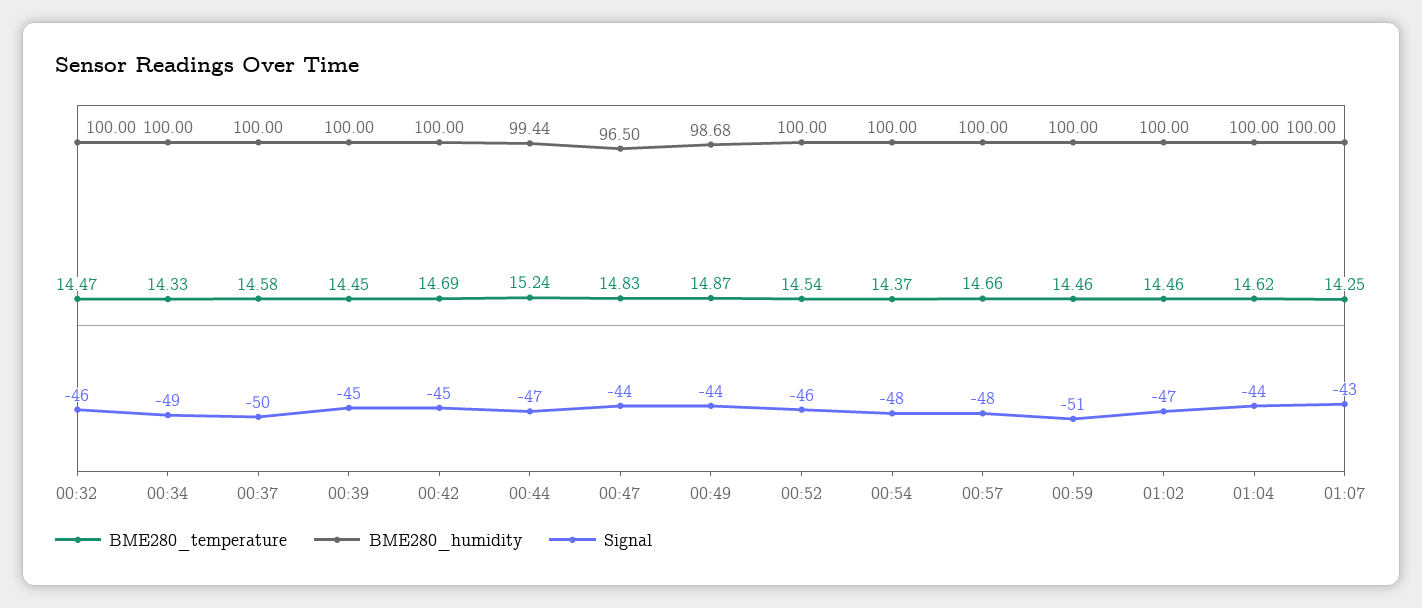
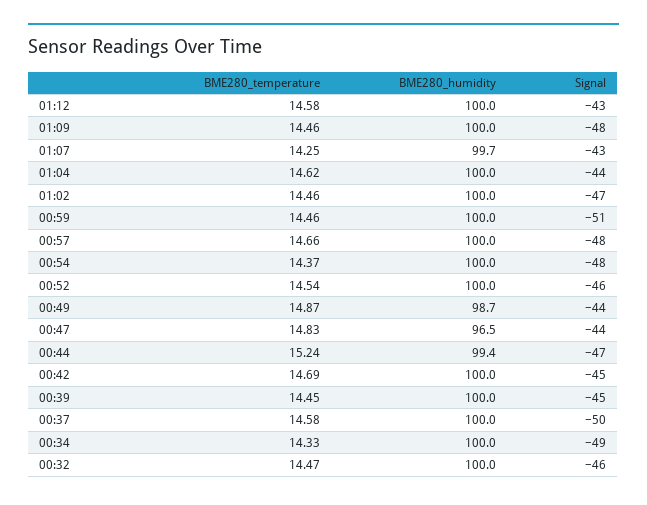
BME280_humidity, 01:07: 100 -> 99.7
BME280_temperature, 01:12: none -> 14.58
BME280_humidity, 01:12: none -> 100
Signal, 01:12: none -> -43
BME280_temperature, 01:09: none -> 14.46
BME280_humidity, 01:09: none -> 100
Signal, 01:09: none -> -48

